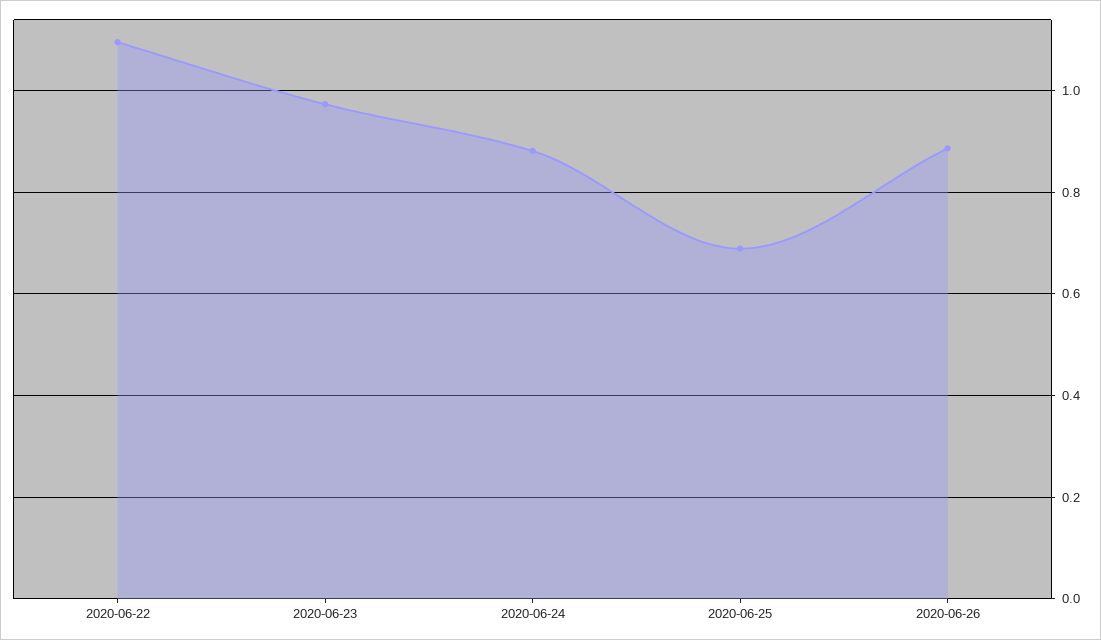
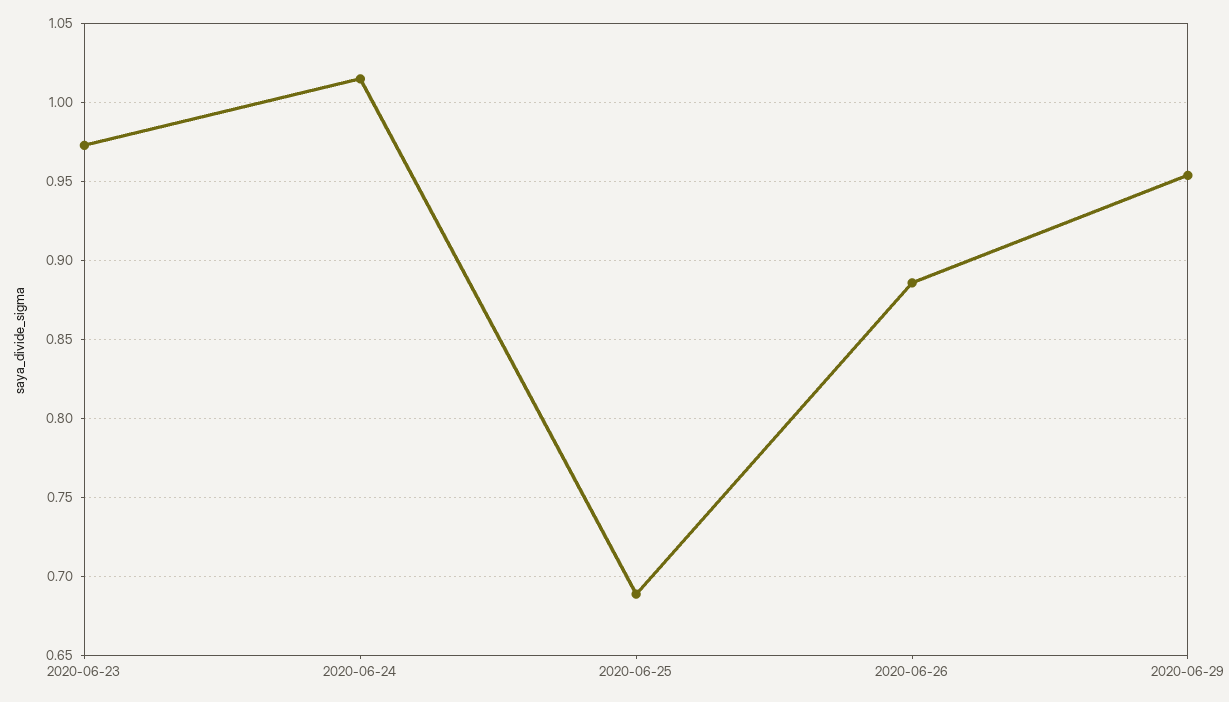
2020-06-22: 1.1 -> none
2020-06-24: 0.88 -> 1.015
2020-06-29: none -> 0.955

